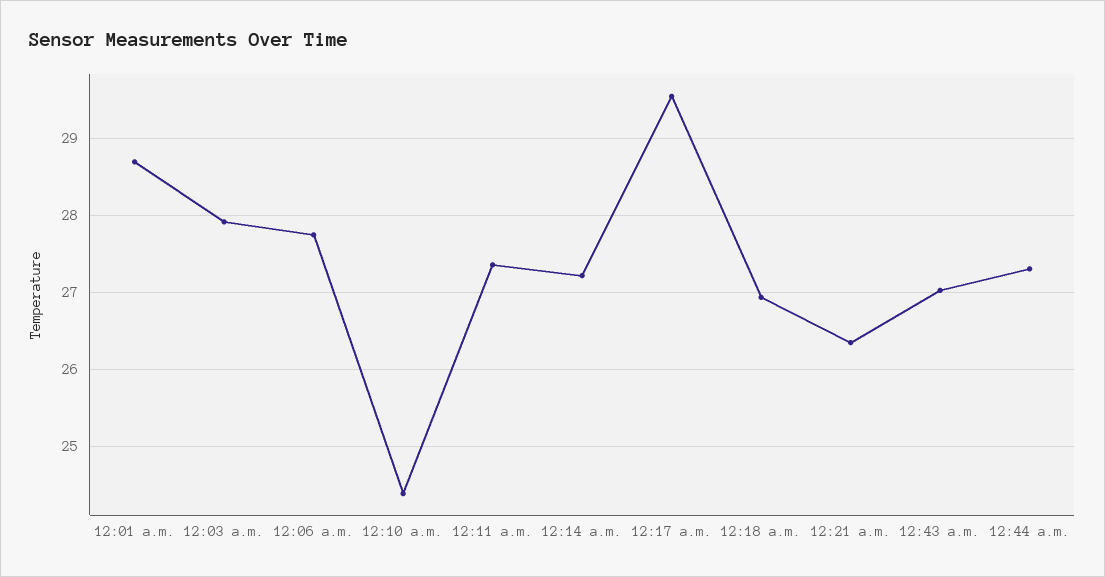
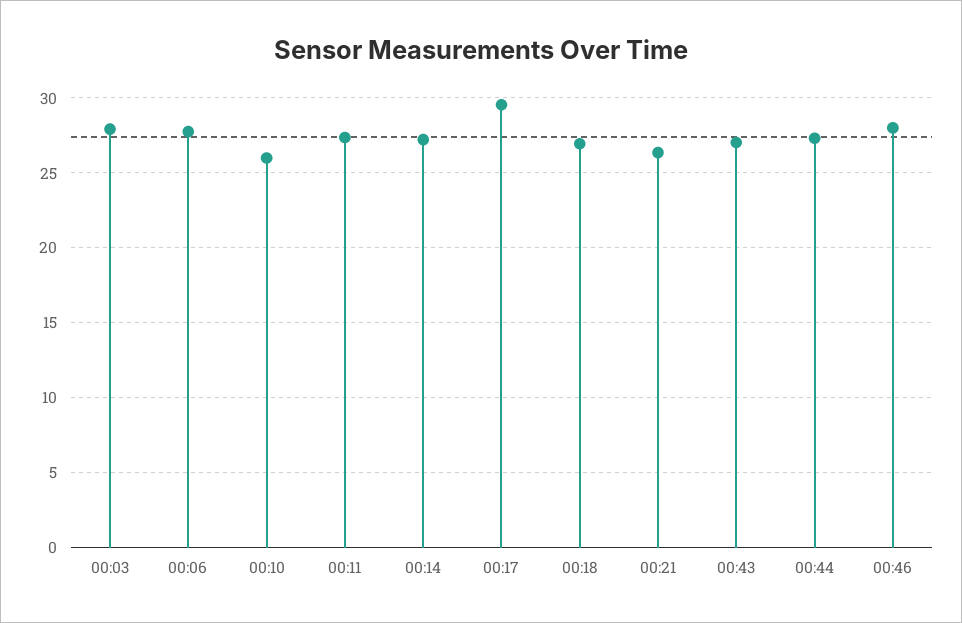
12:01 a.m.: 28.7 -> none
12:10 a.m.: 24.4 -> 26
00:46: none -> 28

